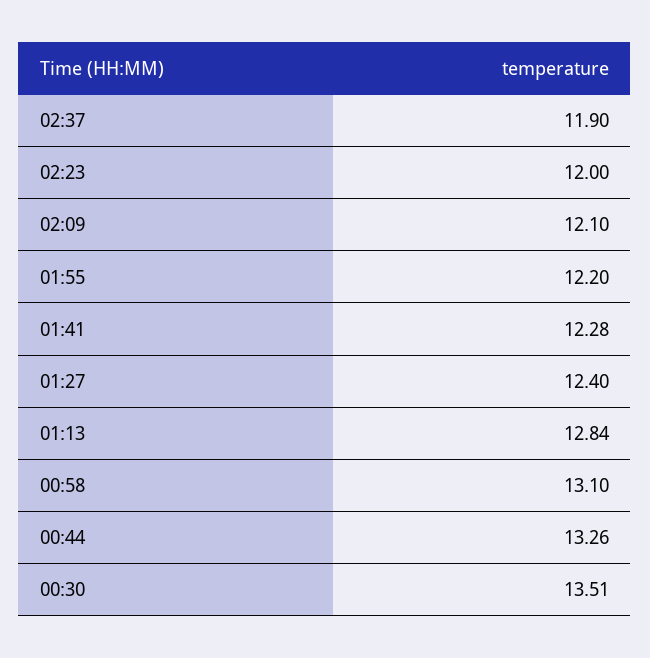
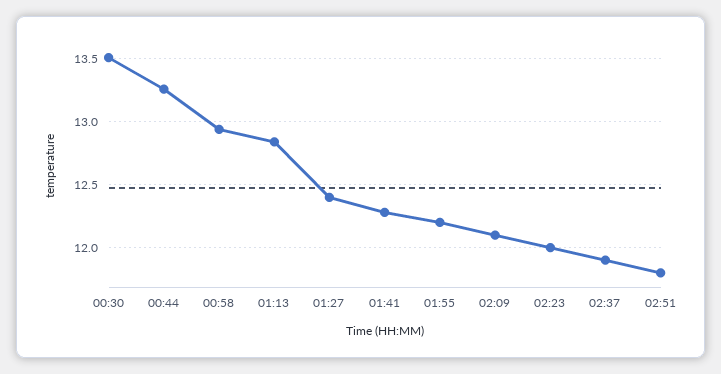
00:58: 13.1 -> 12.95
02:51: none -> 11.8

